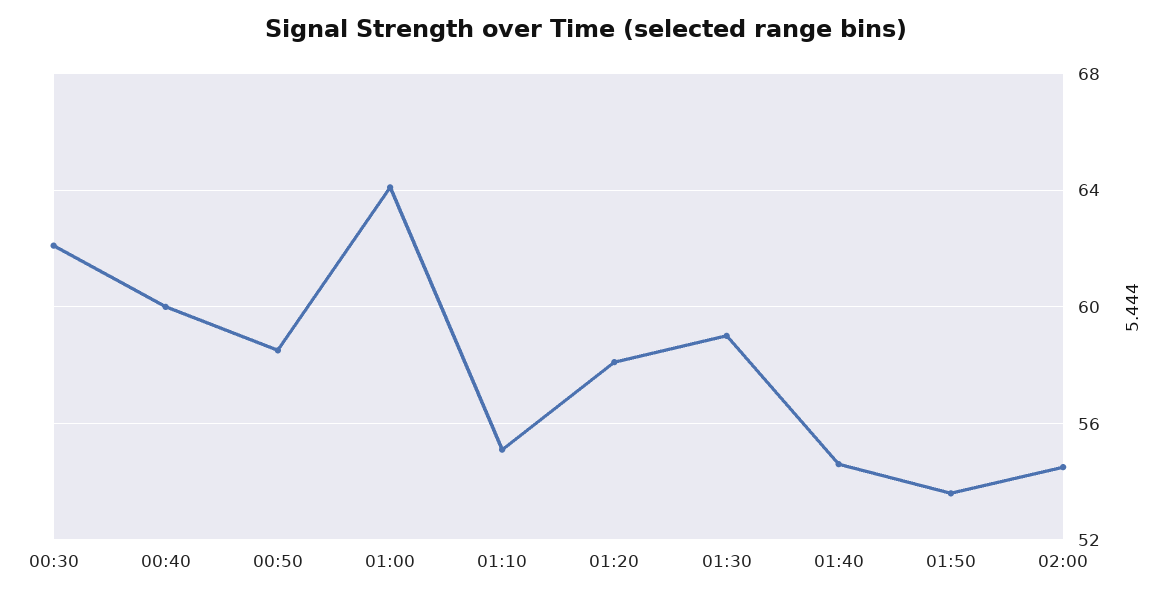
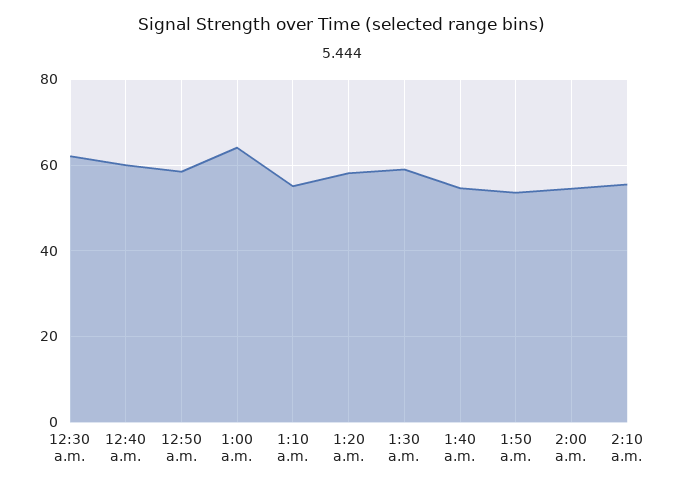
2:10 a.m.: none -> 56

